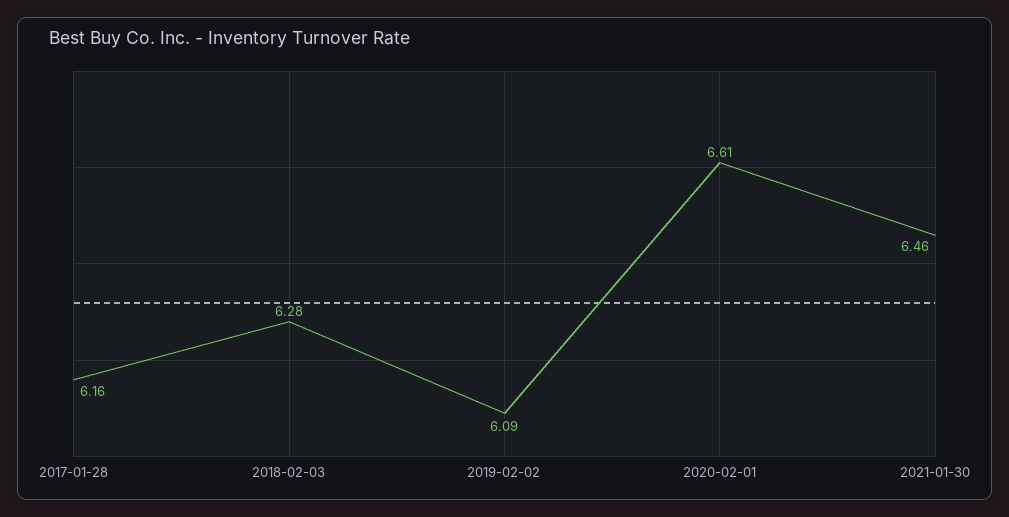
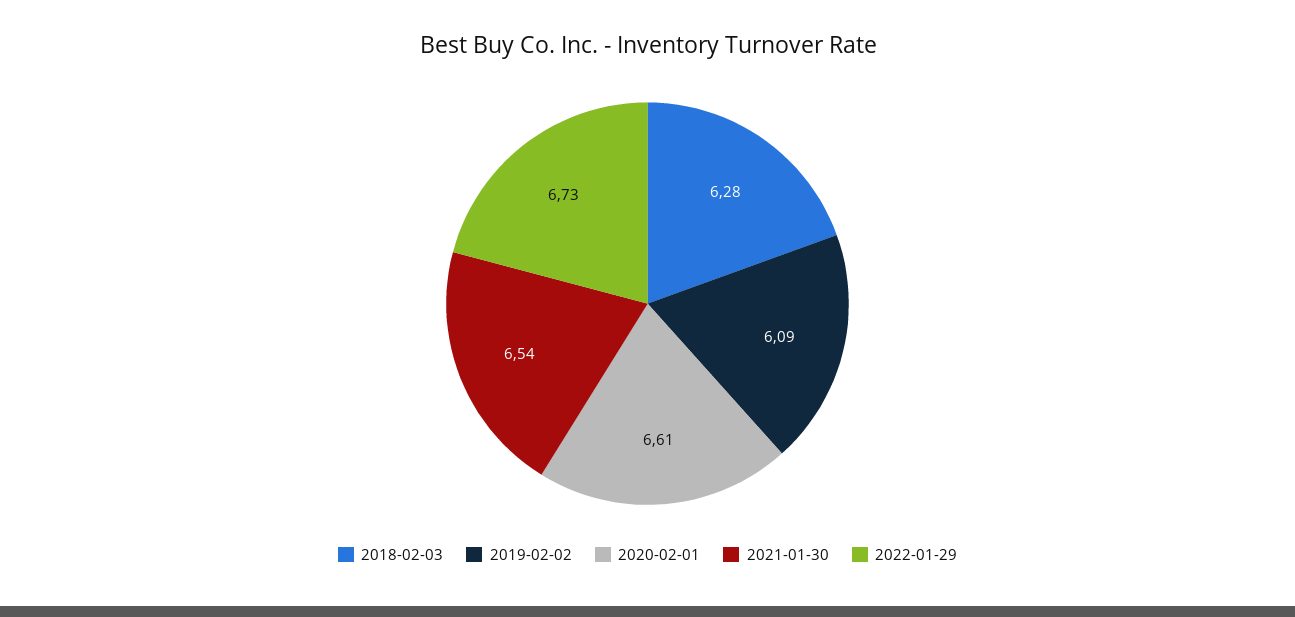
2017-01-28: 6.16 -> none
2021-01-30: 6.46 -> 6.54
2022-01-29: none -> 6.73

